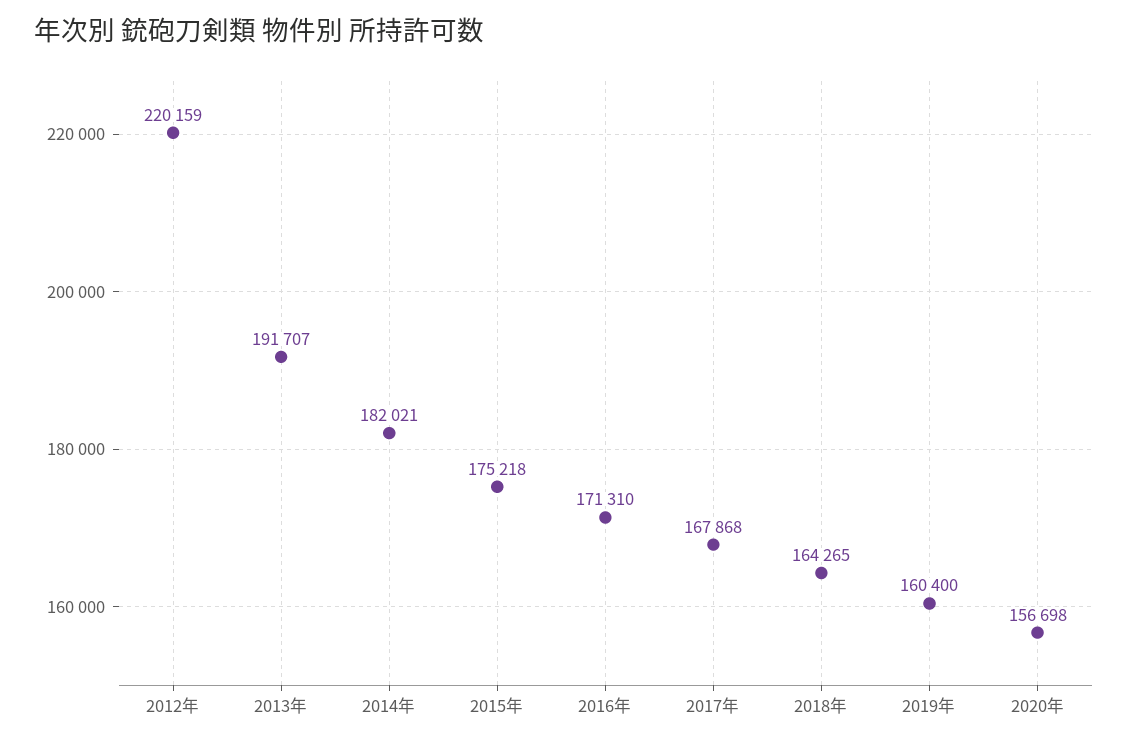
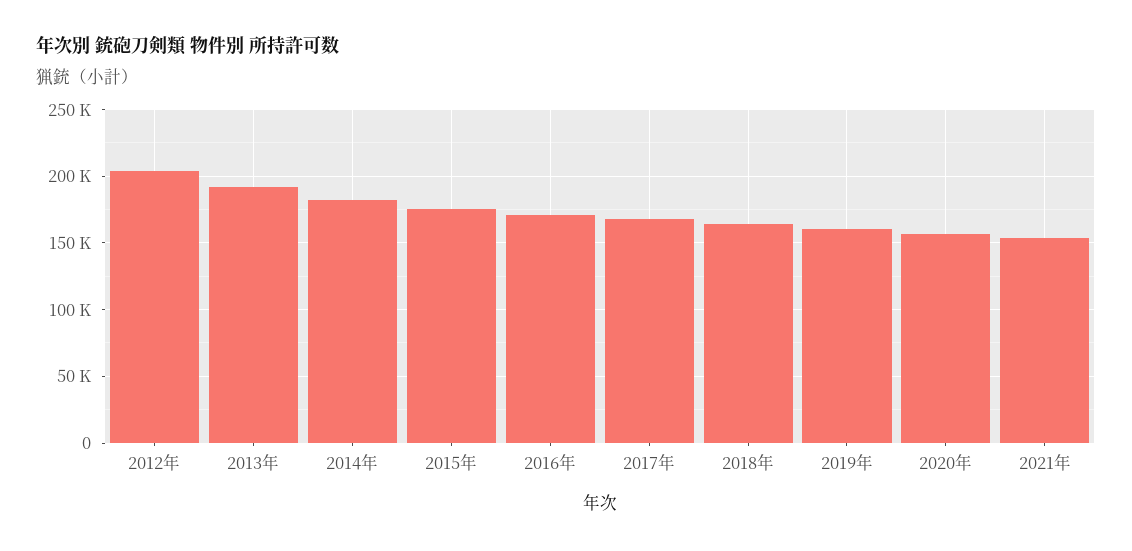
2012年: 220159 -> 205000
2021年: none -> 155000

